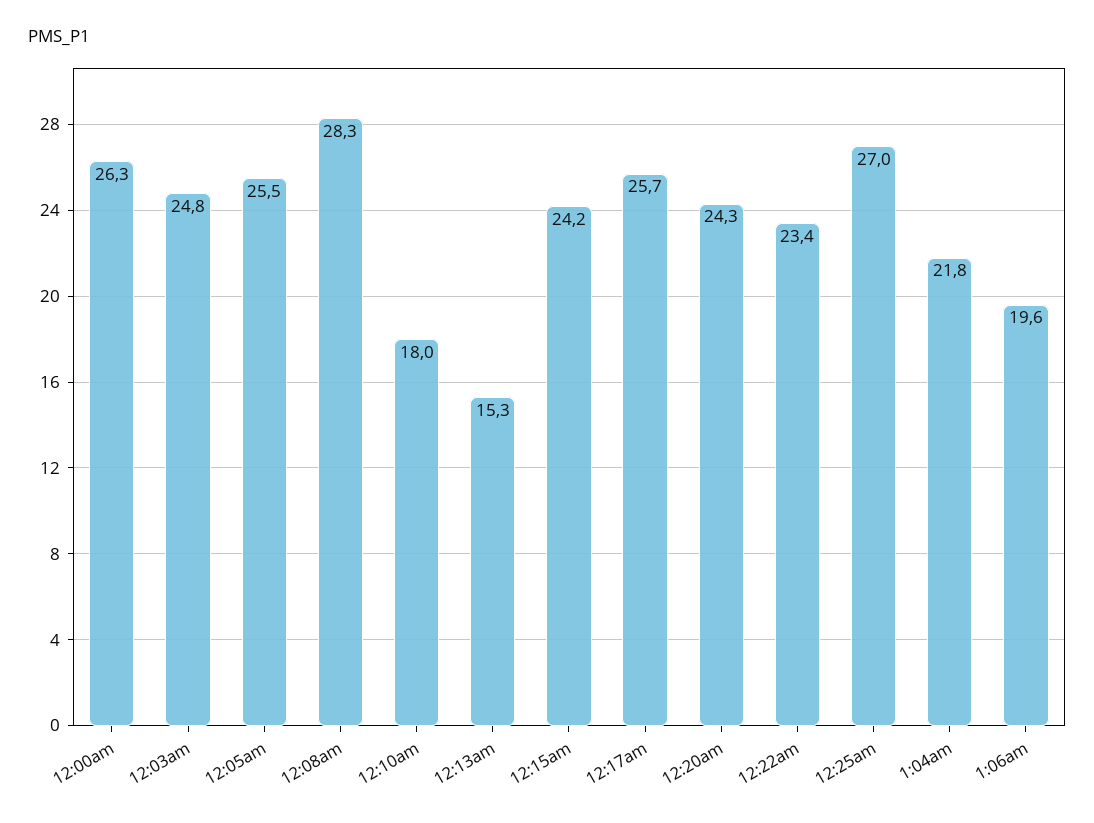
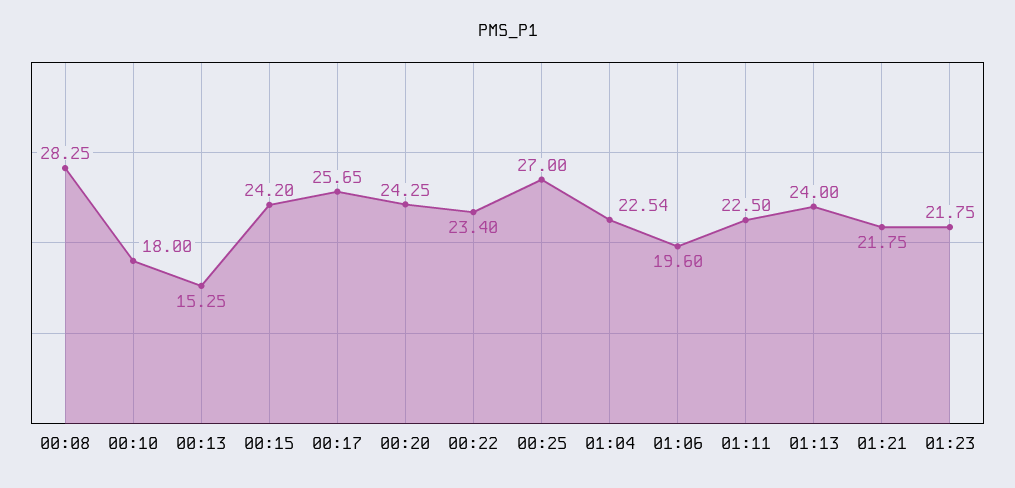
12:00am: 26.3 -> none
12:03am: 24.8 -> none
12:05am: 25.5 -> none
1:04am: 21.8 -> 22.54
01:11: none -> 22.5
01:13: none -> 24
01:21: none -> 21.75
01:23: none -> 21.75

